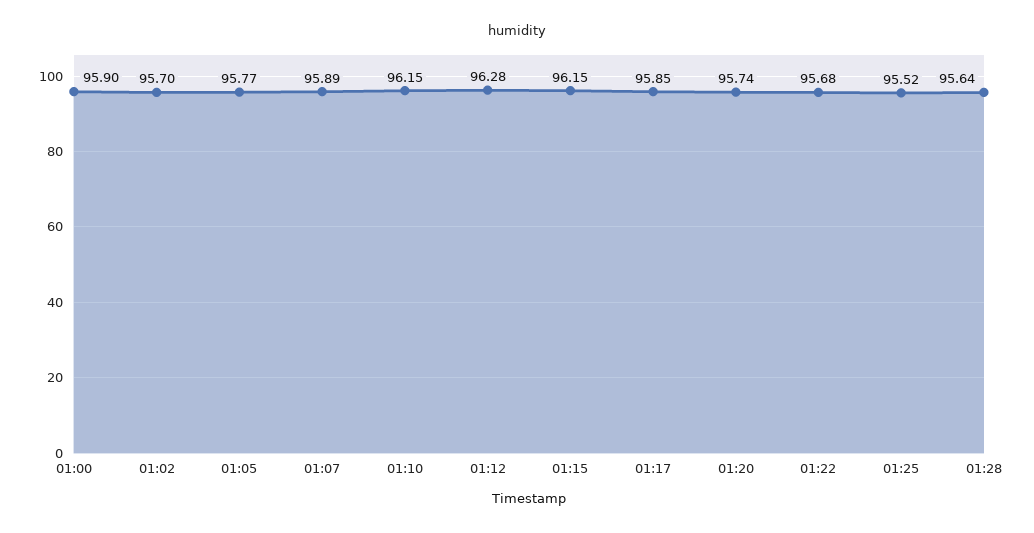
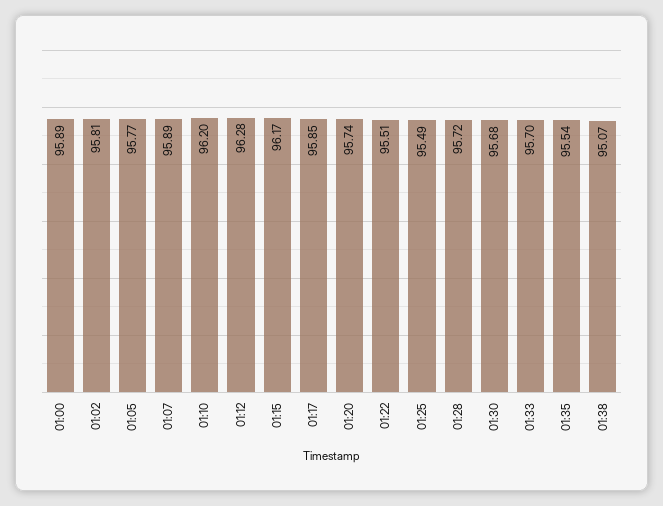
01:00: 95.9 -> 95.89
01:02: 95.7 -> 95.81
01:10: 96.15 -> 96.2
01:15: 96.15 -> 96.17
01:22: 95.68 -> 95.51
01:25: 95.52 -> 95.49
01:28: 95.64 -> 95.72
01:30: none -> 95.68
01:33: none -> 95.7
01:35: none -> 95.54
01:38: none -> 95.07

